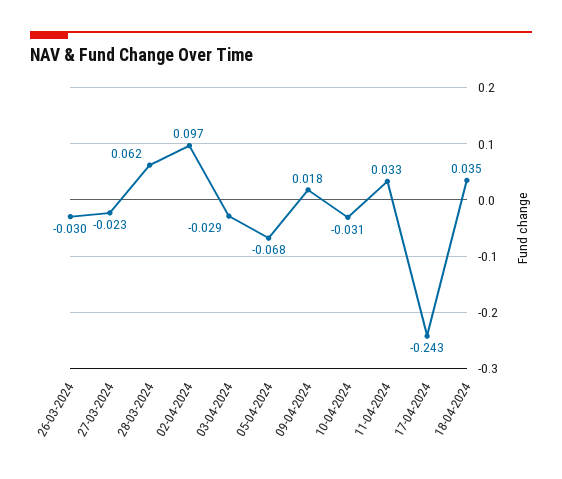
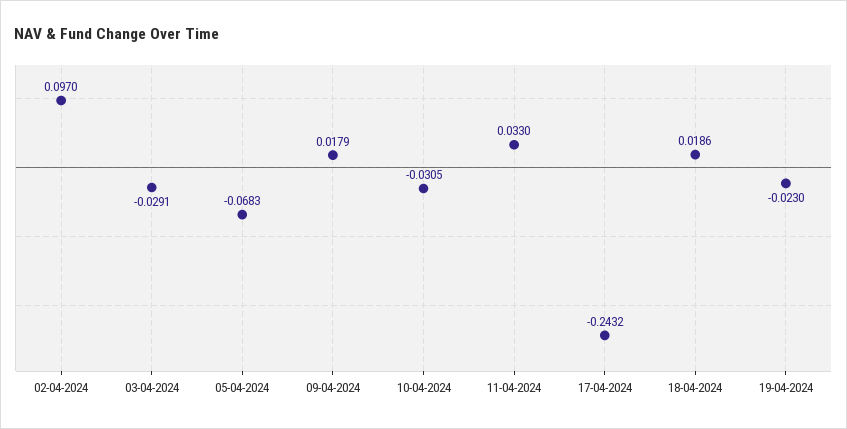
26-03-2024: -0.03 -> none
27-03-2024: -0.023 -> none
28-03-2024: 0.062 -> none
18-04-2024: 0.035 -> 0.0186
19-04-2024: none -> -0.023

